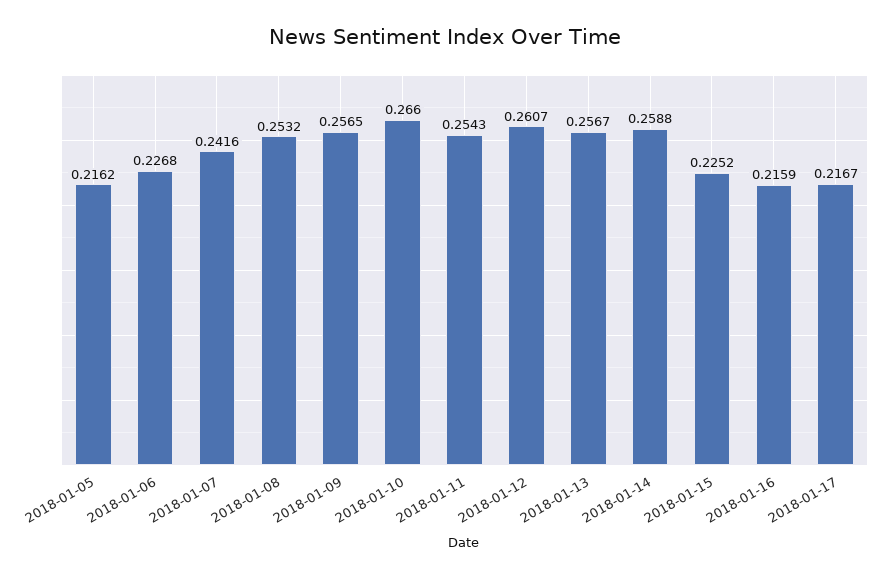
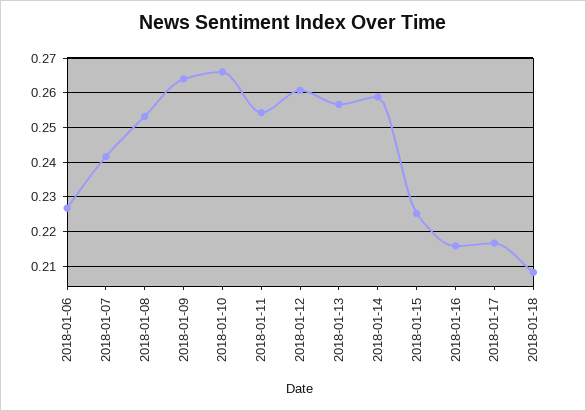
2018-01-05: 0.2162 -> none
2018-01-09: 0.2565 -> 0.264
2018-01-18: none -> 0.208

